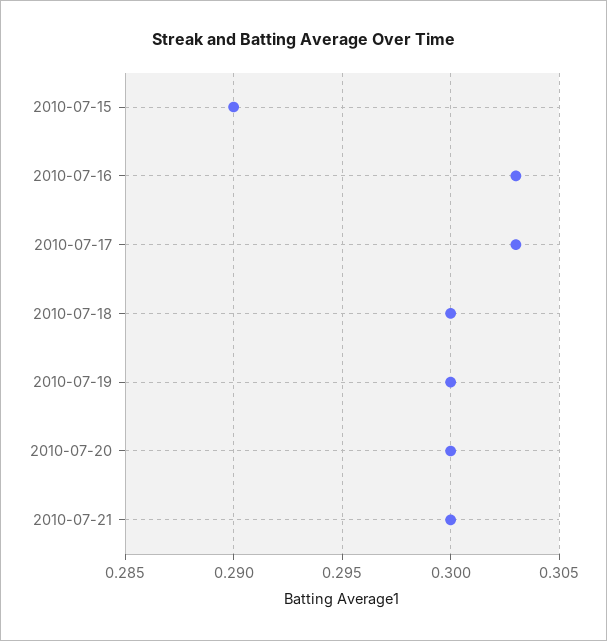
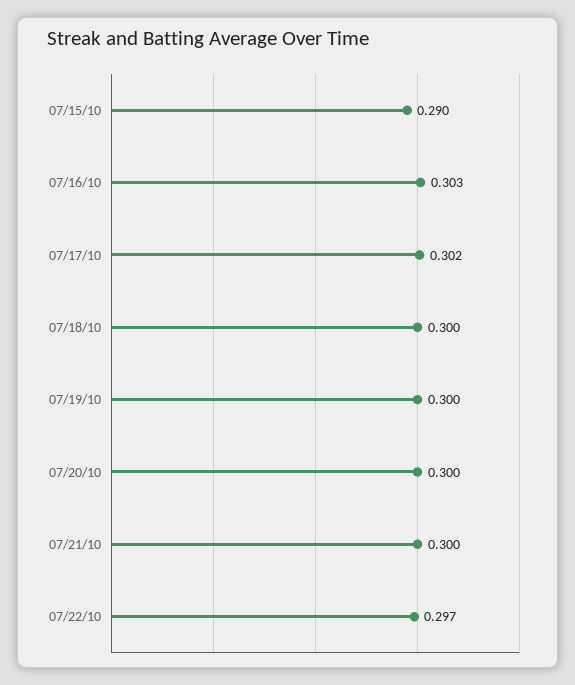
2010-07-17: 0.303 -> 0.302
07/22/10: none -> 0.297

